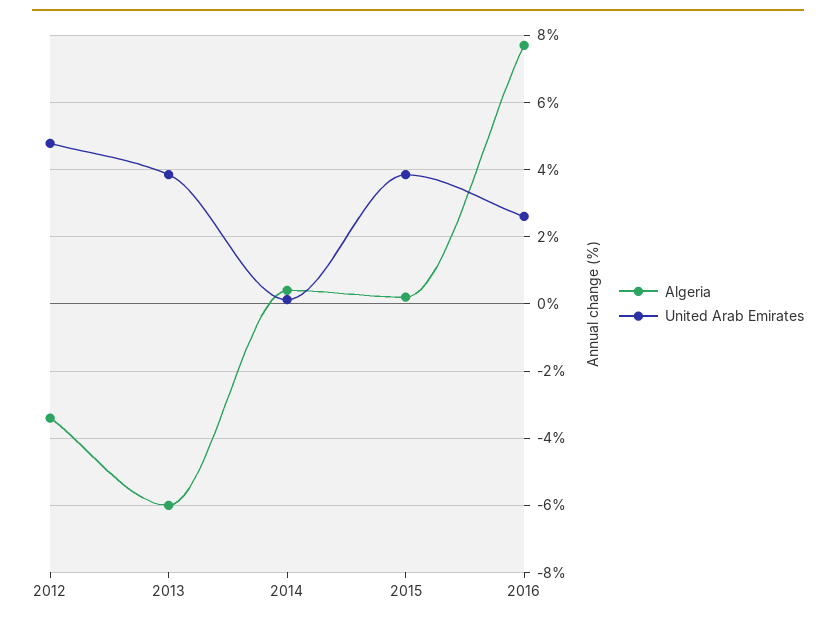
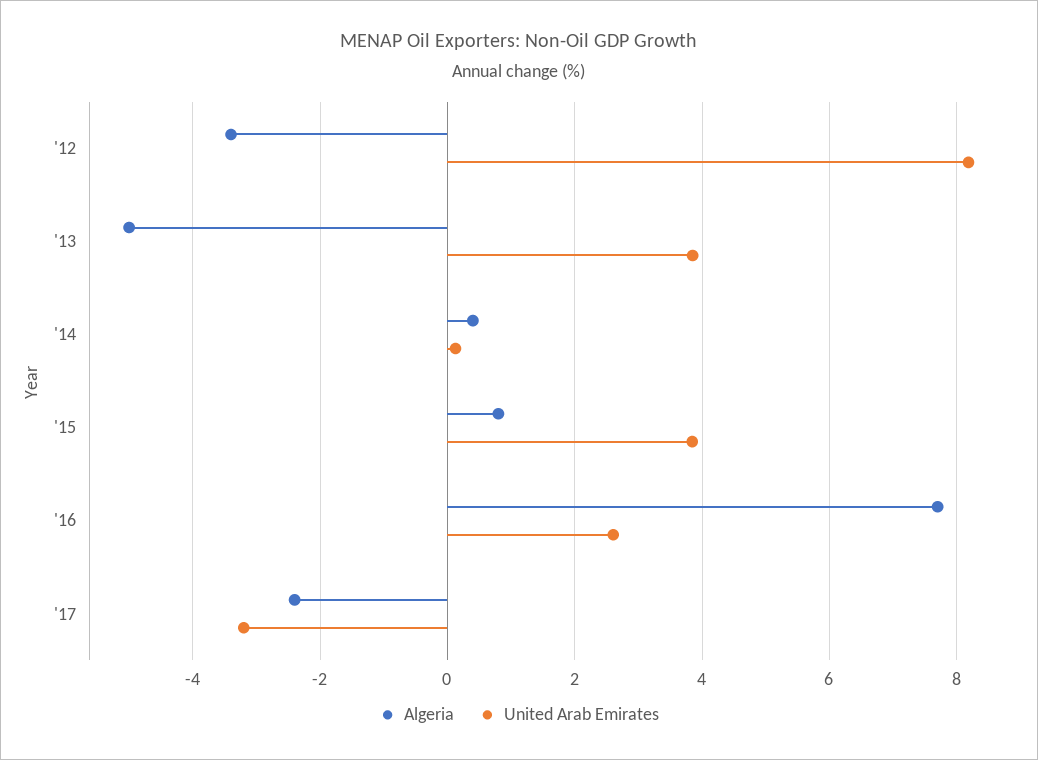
United Arab Emirates, 2012: 4.8 -> 8.2
Algeria, 2013: -6 -> -5
Algeria, 2015: 0.2 -> 0.8
Algeria, '17: none -> -2.4
United Arab Emirates, '17: none -> -3.2

